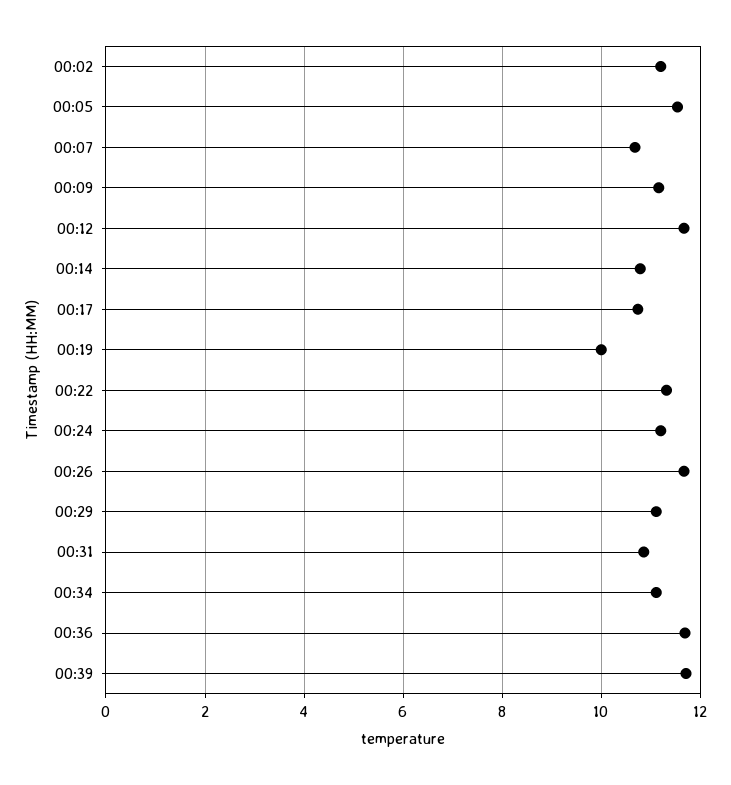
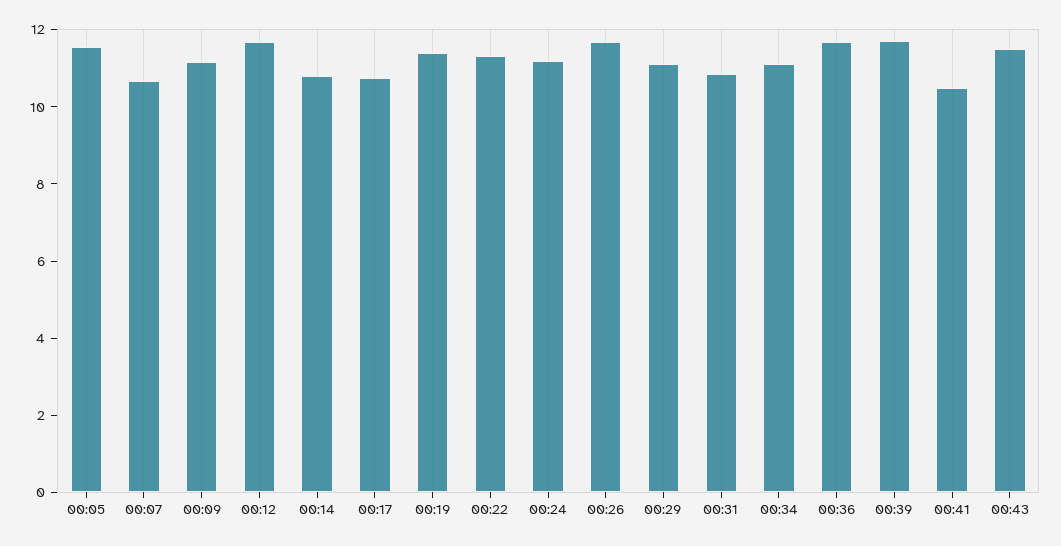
00:02: 11.2 -> none
00:19: 10 -> 11.5
00:41: none -> 10.5
00:43: none -> 11.5

